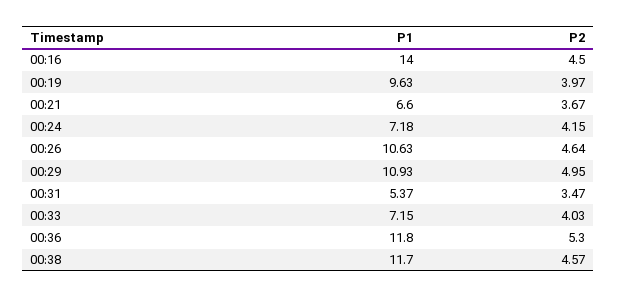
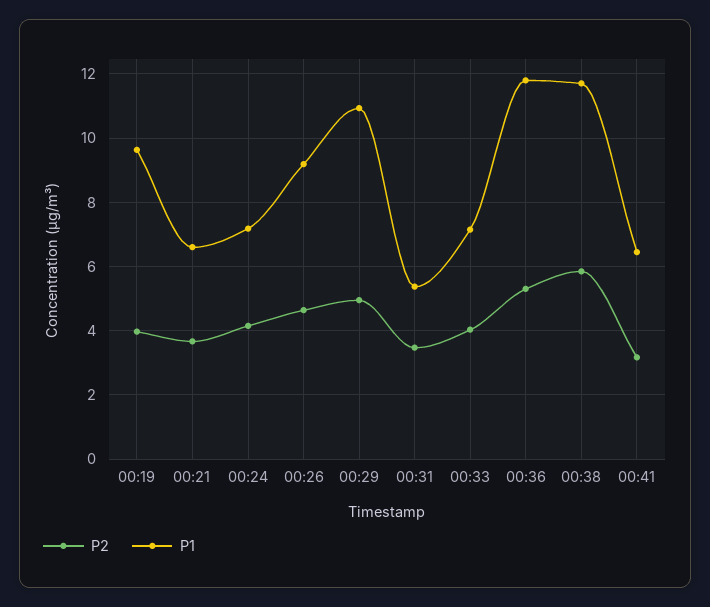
P1, 00:16: 14 -> none
P2, 00:16: 4.5 -> none
P1, 00:26: 10.63 -> 9.2
P2, 00:38: 4.57 -> 5.8
P2, 00:41: none -> 3.2
P1, 00:41: none -> 6.4

